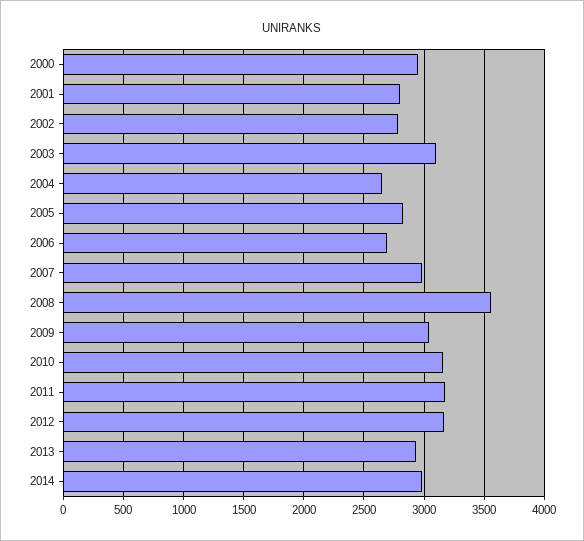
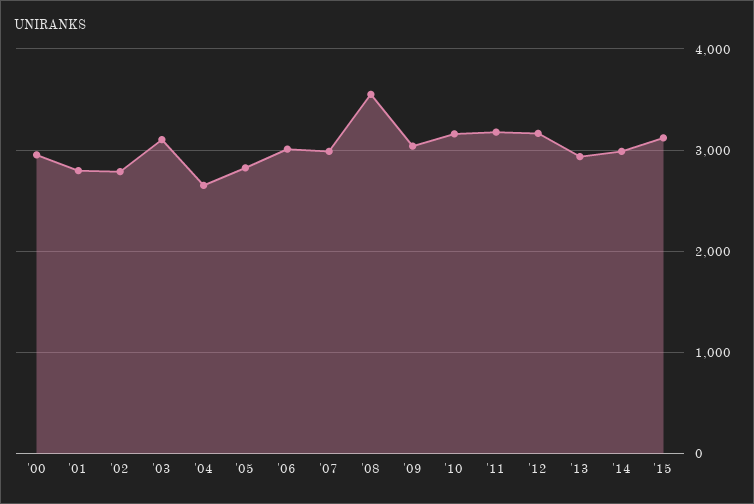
2006: 2700 -> 3000
'15: none -> 3100

